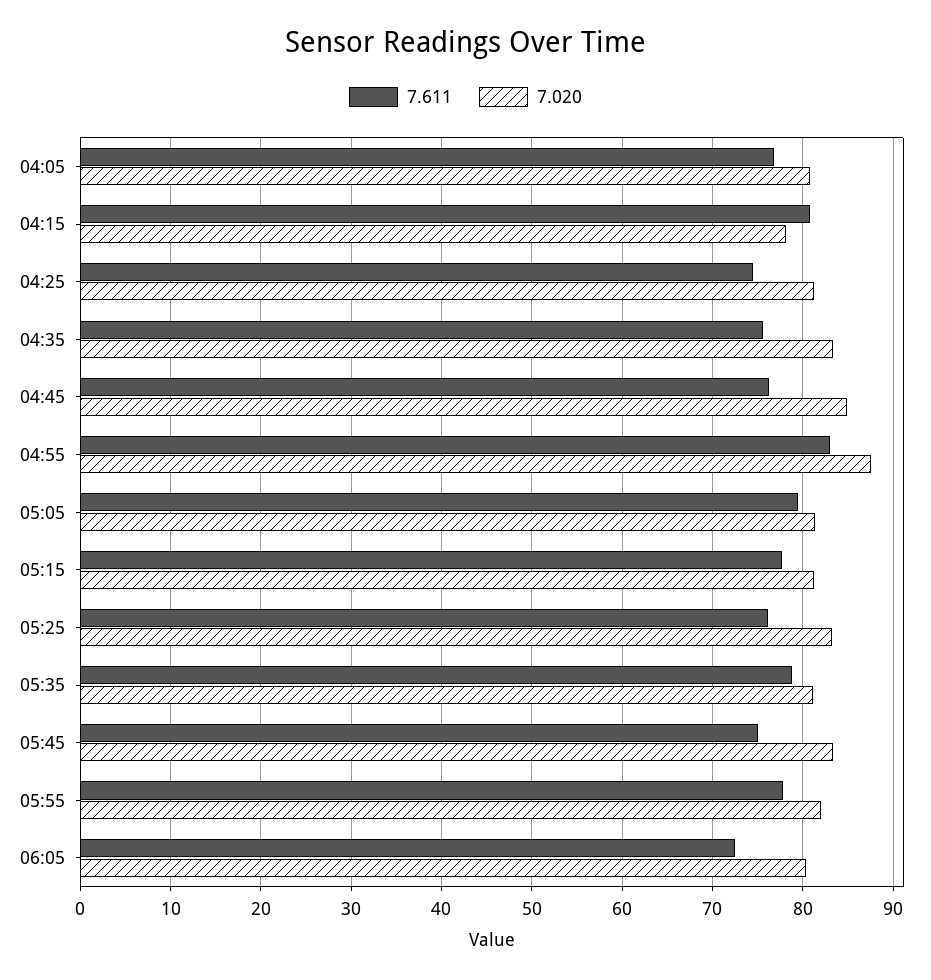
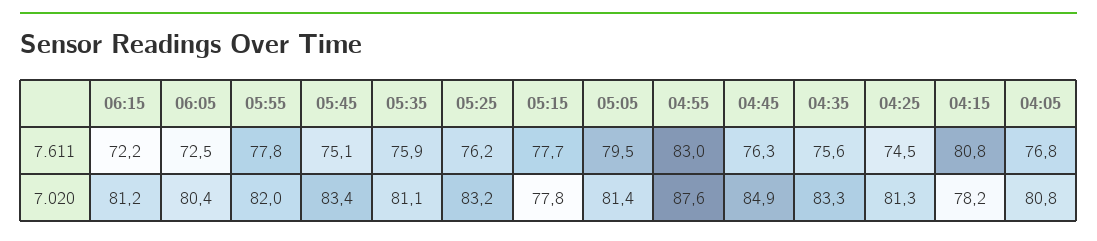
7.020, 05:15: 81 -> 77.8
7.611, 05:35: 79 -> 75.9
7.611, 06:15: none -> 72.2
7.020, 06:15: none -> 81.2

